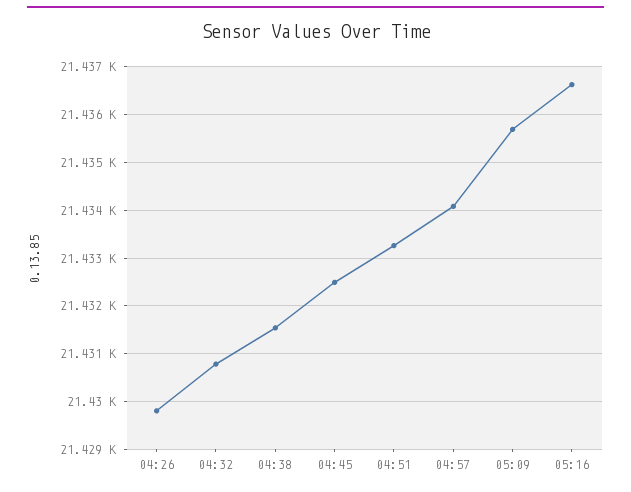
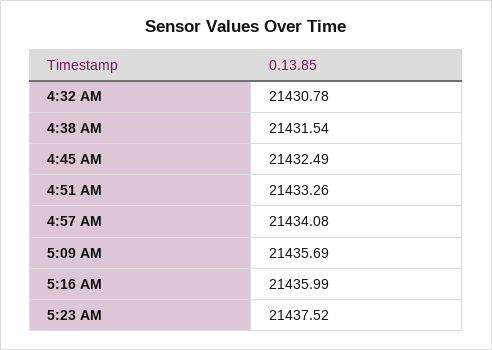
04:26: 21429.8 -> none
05:16: 21436.6 -> 21435.99
5:23 AM: none -> 21437.52

